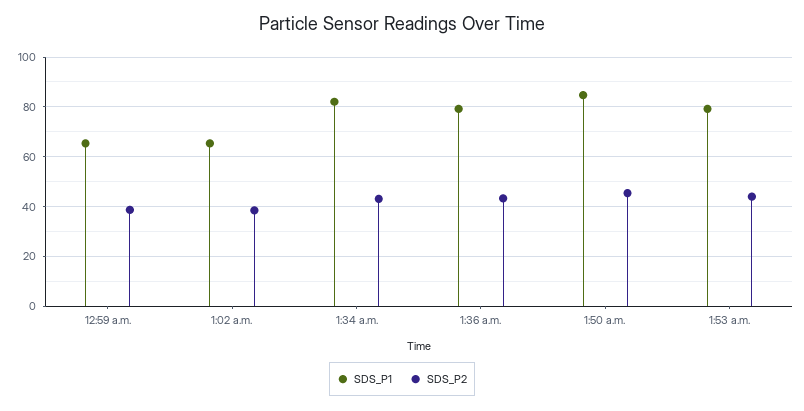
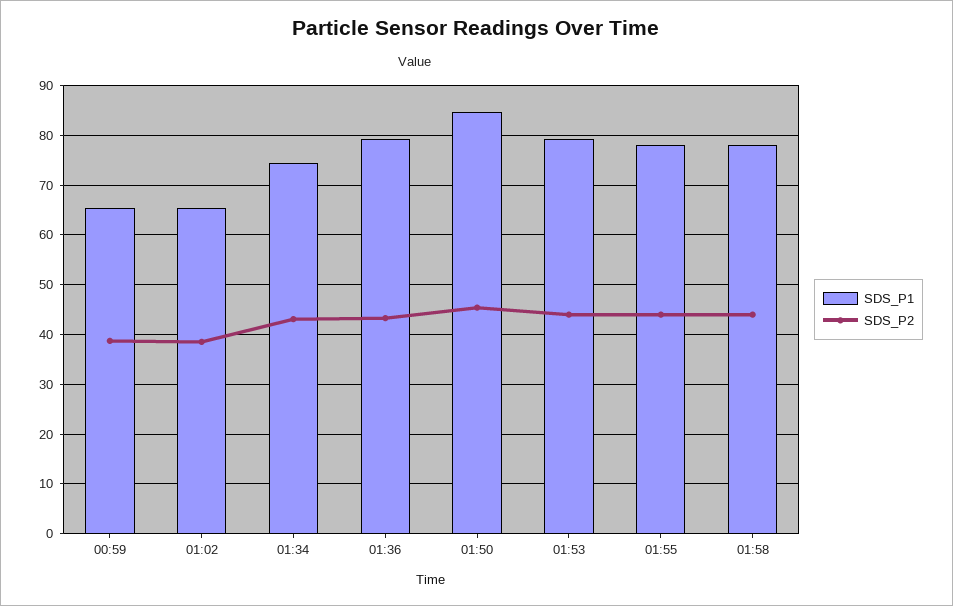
SDS_P1, 1:34 a.m.: 82.5 -> 74
SDS_P1, 01:55: none -> 78
SDS_P2, 01:55: none -> 44
SDS_P1, 01:58: none -> 78
SDS_P2, 01:58: none -> 44

